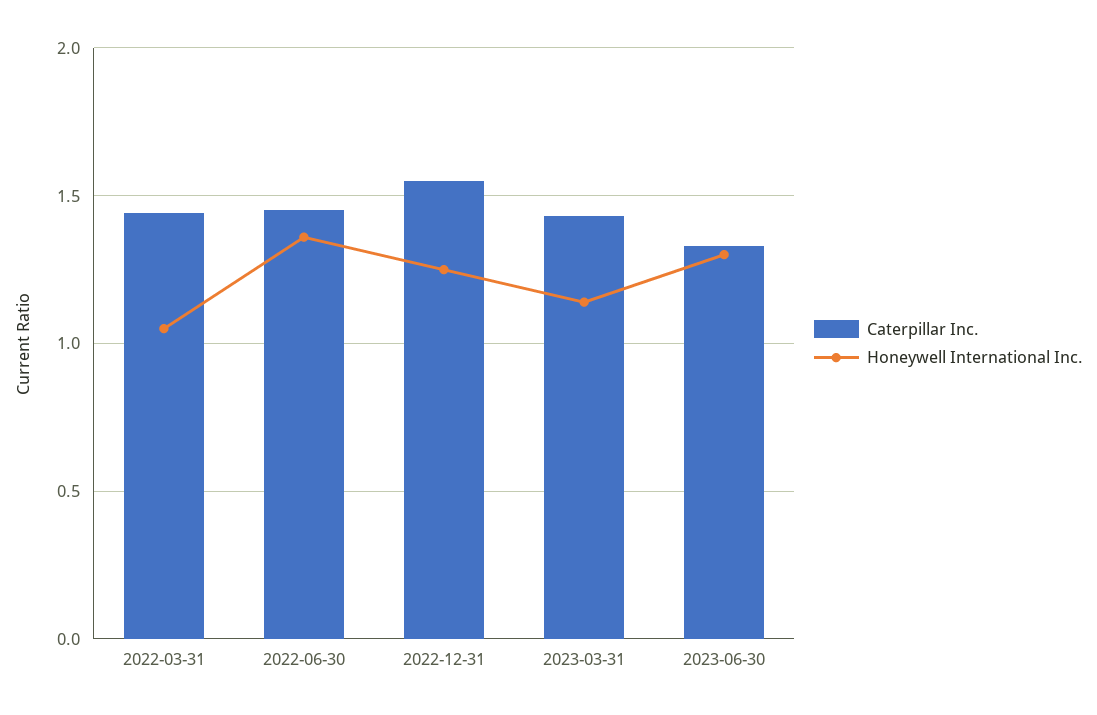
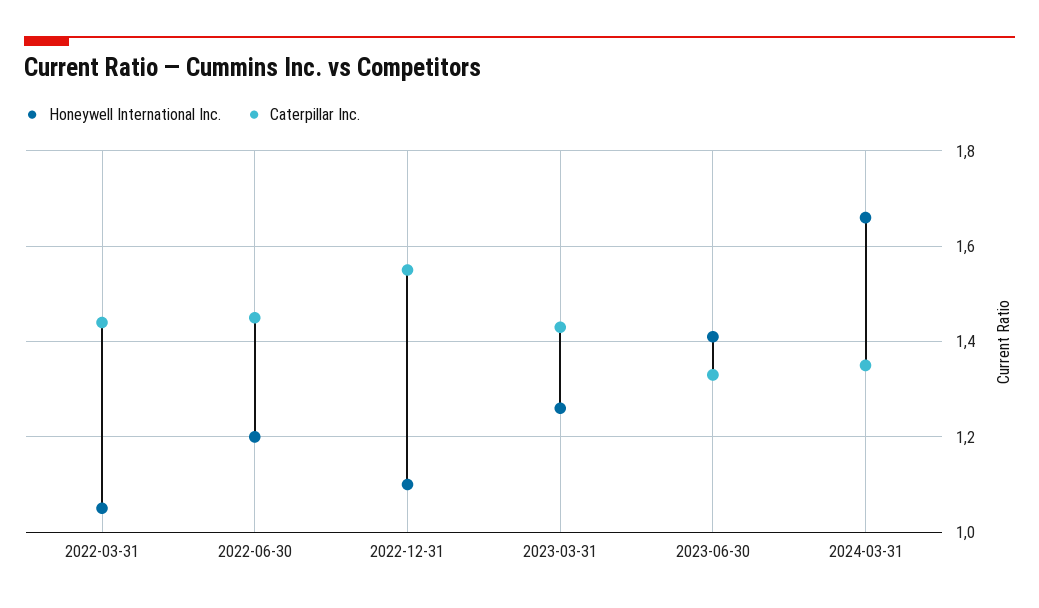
Honeywell International Inc., 2022-06-30: 1.35 -> 1.2
Honeywell International Inc., 2022-12-31: 1.25 -> 1.1
Honeywell International Inc., 2023-03-31: 1.15 -> 1.25
Honeywell International Inc., 2023-06-30: 1.3 -> 1.4
Honeywell International Inc., 2024-03-31: none -> 1.65
Caterpillar Inc., 2024-03-31: none -> 1.35

